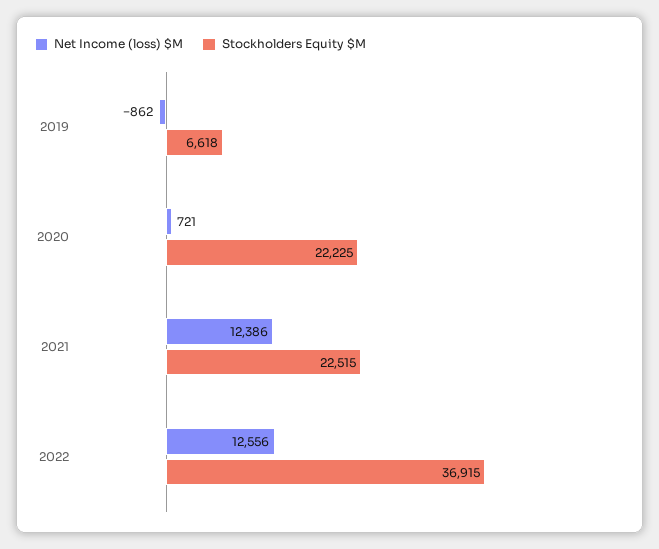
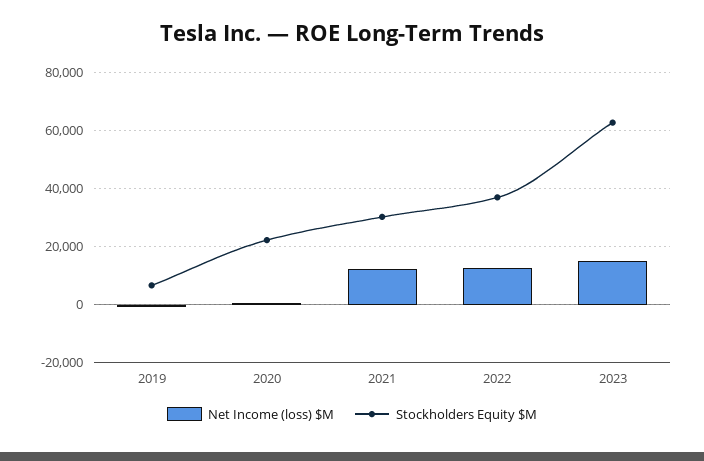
Stockholders Equity $M, 2021: 22515 -> 30000
Net Income (loss) $M, 2023: none -> 15000
Stockholders Equity $M, 2023: none -> 62500

